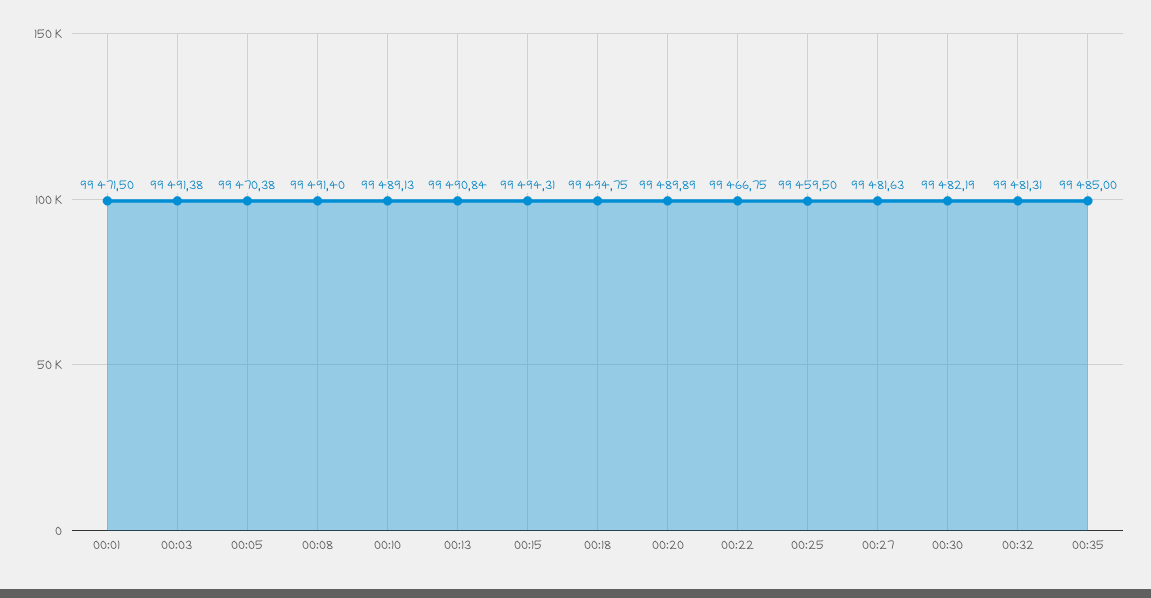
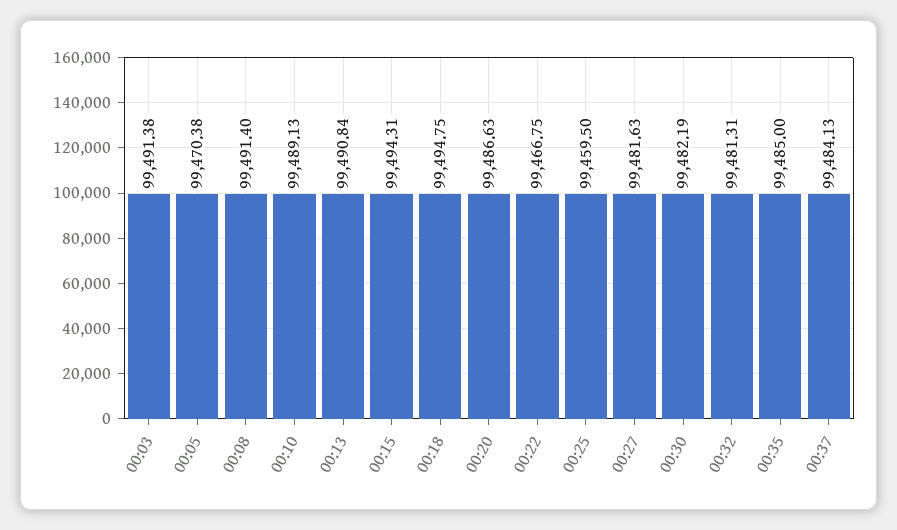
00:01: 99471.5 -> none
00:20: 99489.89 -> 99486.63
00:37: none -> 99484.13

